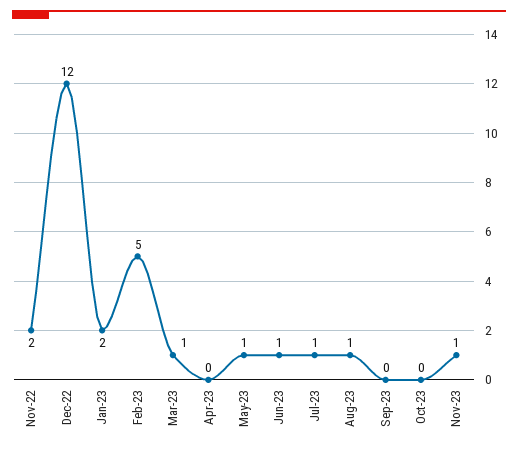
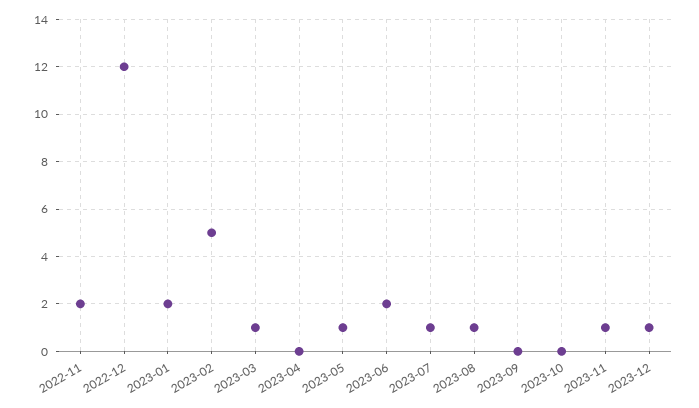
Jun-23: 1 -> 2
2023-12: none -> 1

